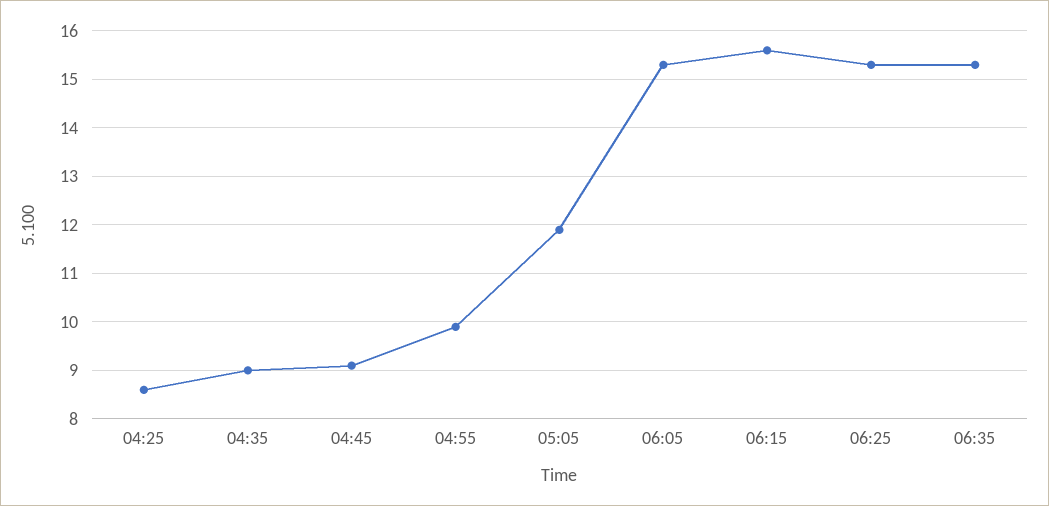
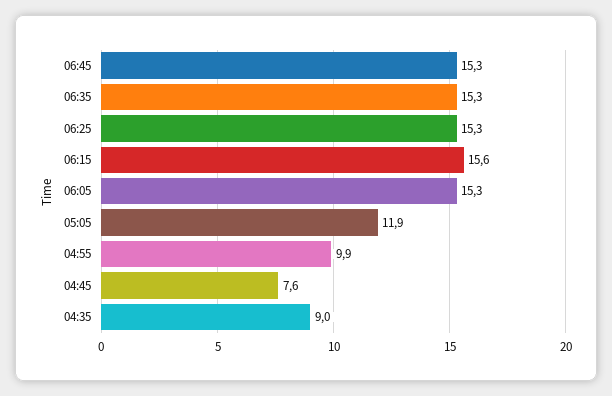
04:25: 8.5 -> none
04:45: 9 -> 7.6
06:45: none -> 15.3

